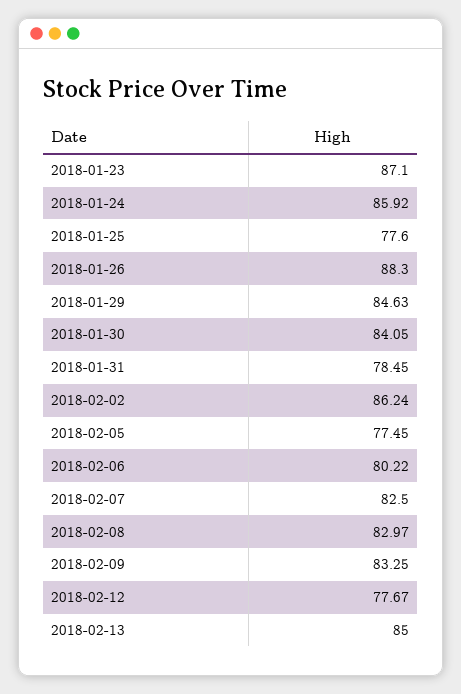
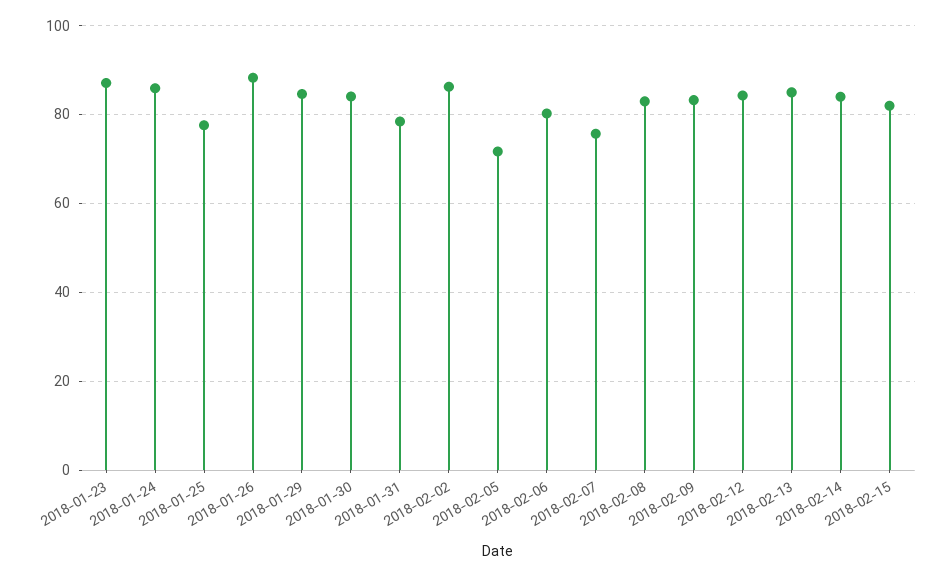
2018-02-05: 77.45 -> 72
2018-02-07: 82.5 -> 76
2018-02-12: 77.67 -> 84
2018-02-14: none -> 84
2018-02-15: none -> 82

